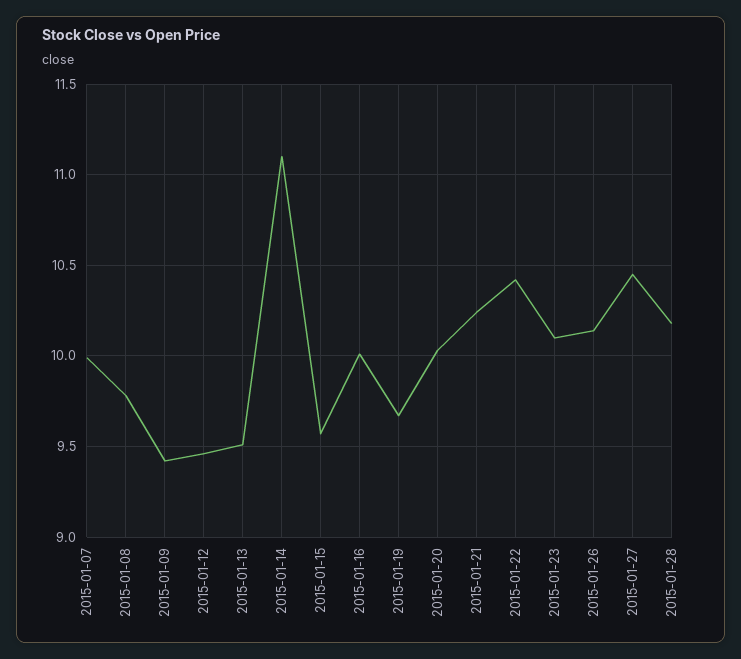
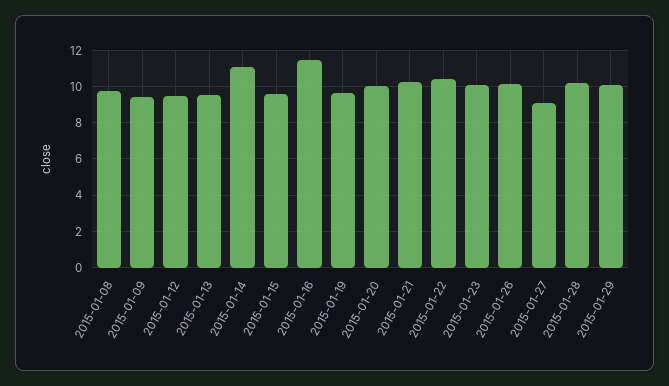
2015-01-07: 10 -> none
2015-01-16: 10 -> 11.5
2015-01-27: 10.45 -> 9
2015-01-29: none -> 10

